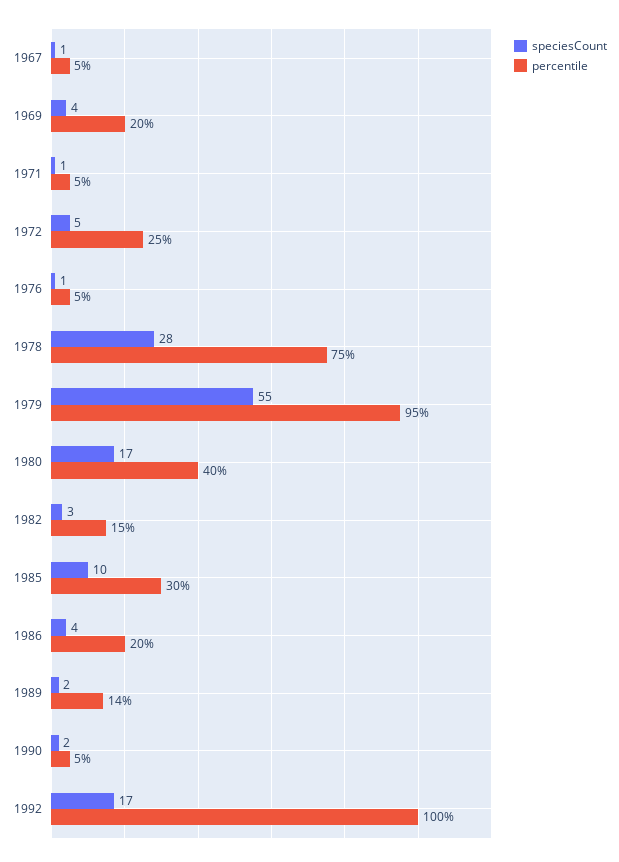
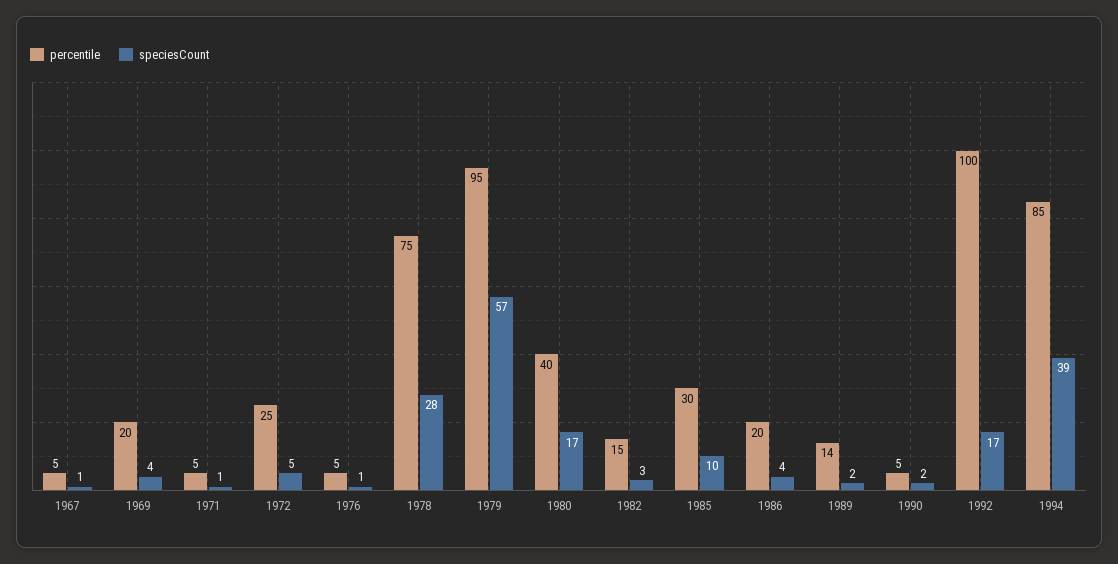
speciesCount, 1979: 55 -> 57
percentile, 1994: none -> 85
speciesCount, 1994: none -> 39

